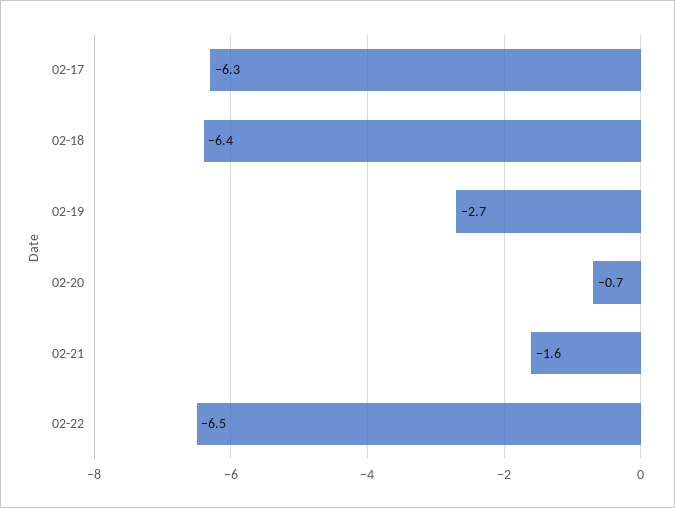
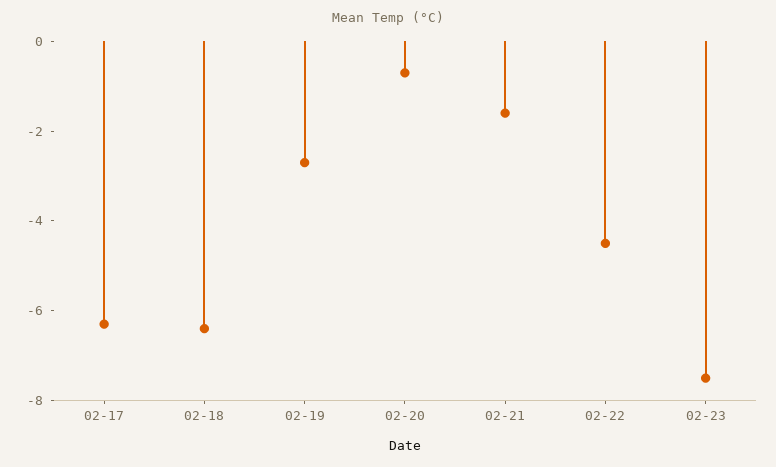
02-22: -6.5 -> -4.5
02-23: none -> -7.5

